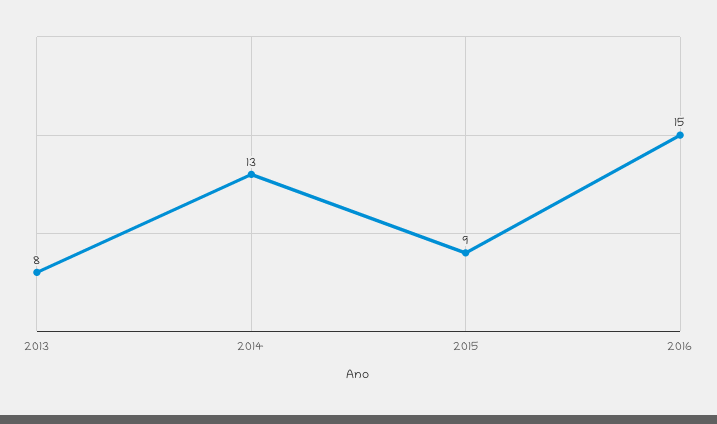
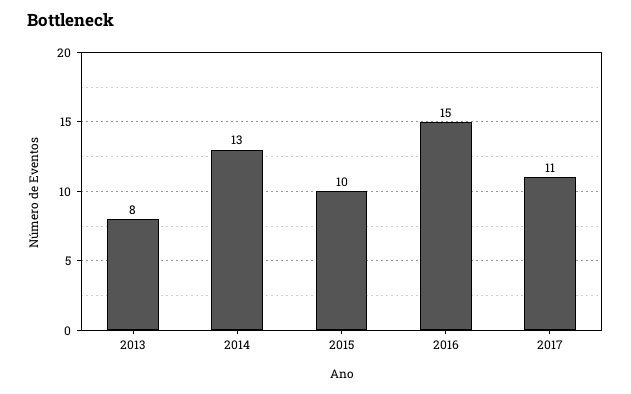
2015: 9 -> 10
2017: none -> 11

